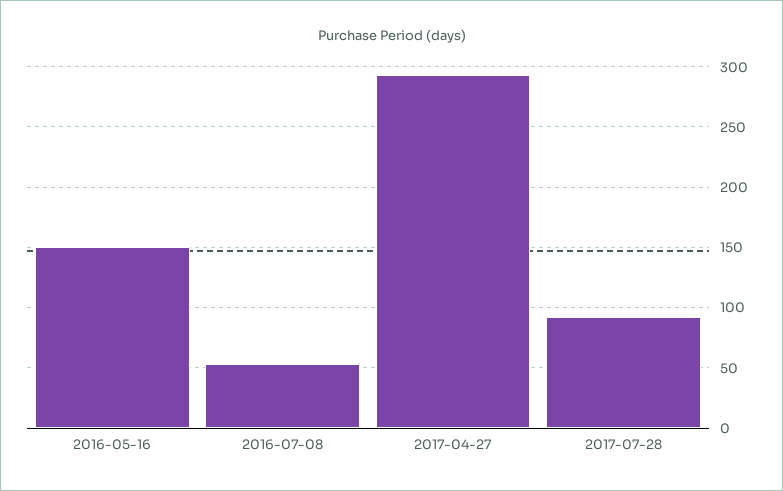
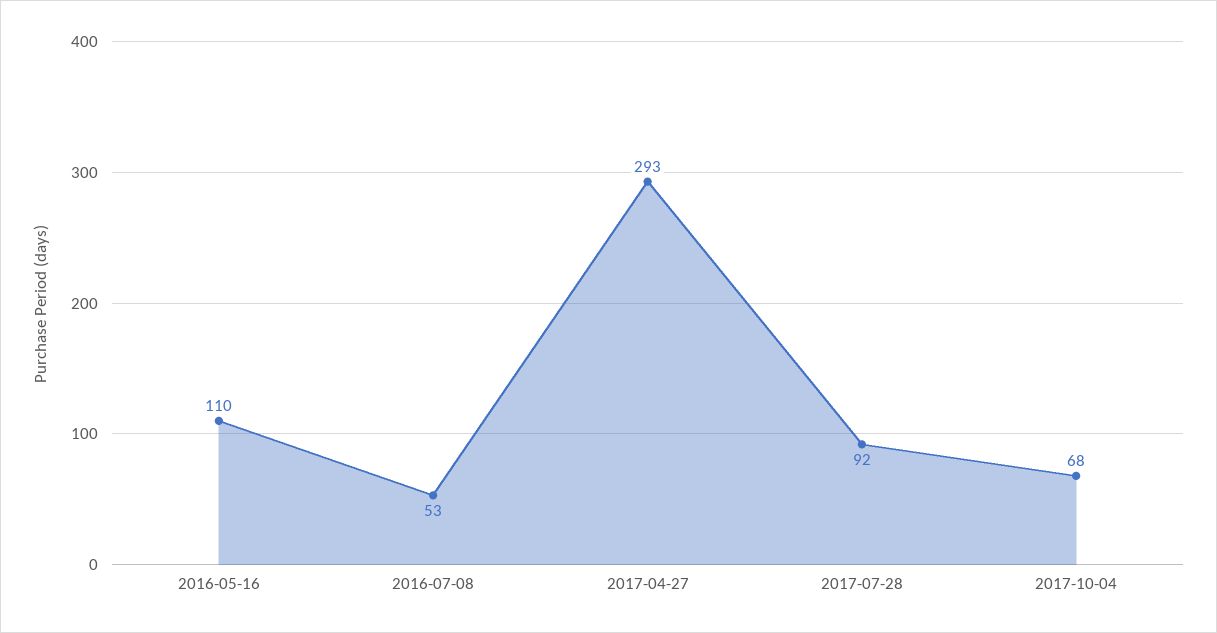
2016-05-16: 150 -> 110
2017-10-04: none -> 68

